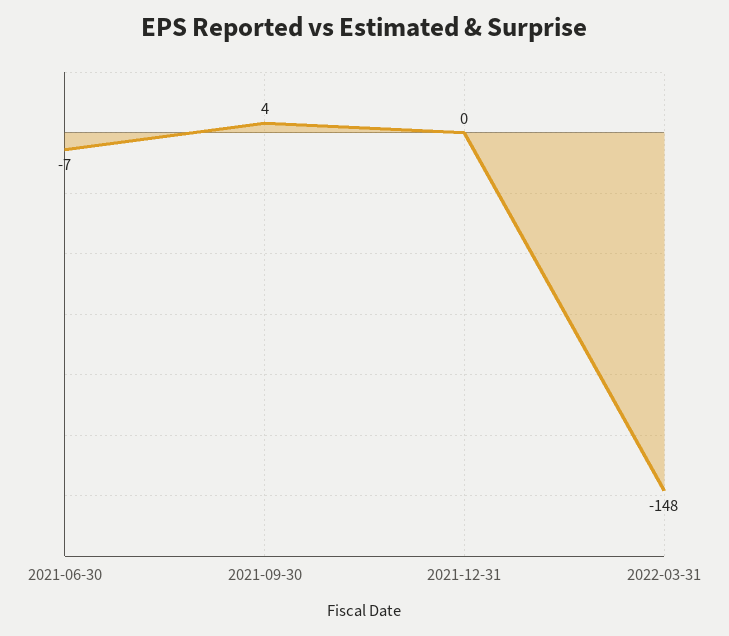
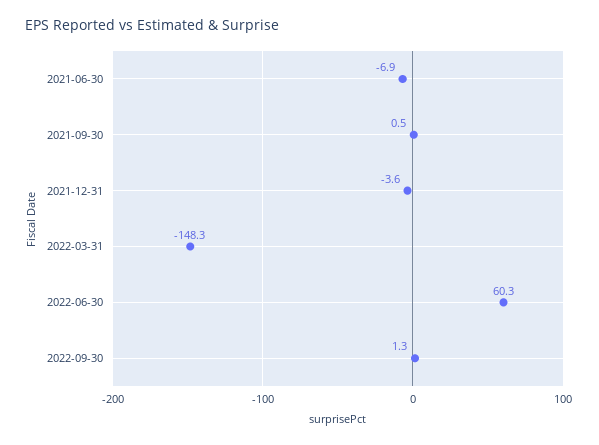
2021-09-30: 4 -> 0.5
2021-12-31: 0 -> -3.6
2022-06-30: none -> 60.3
2022-09-30: none -> 1.3

